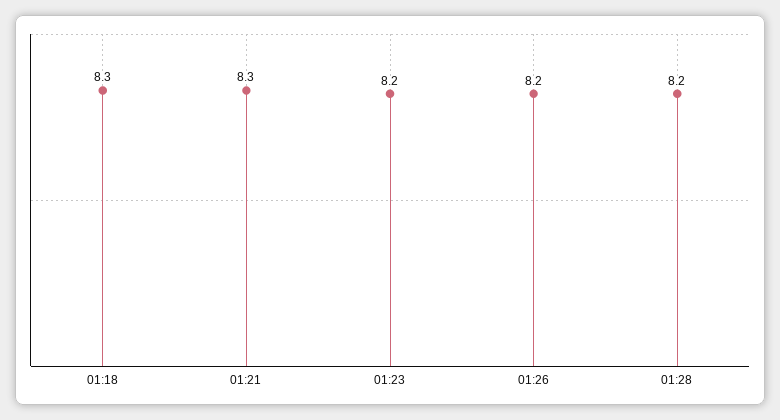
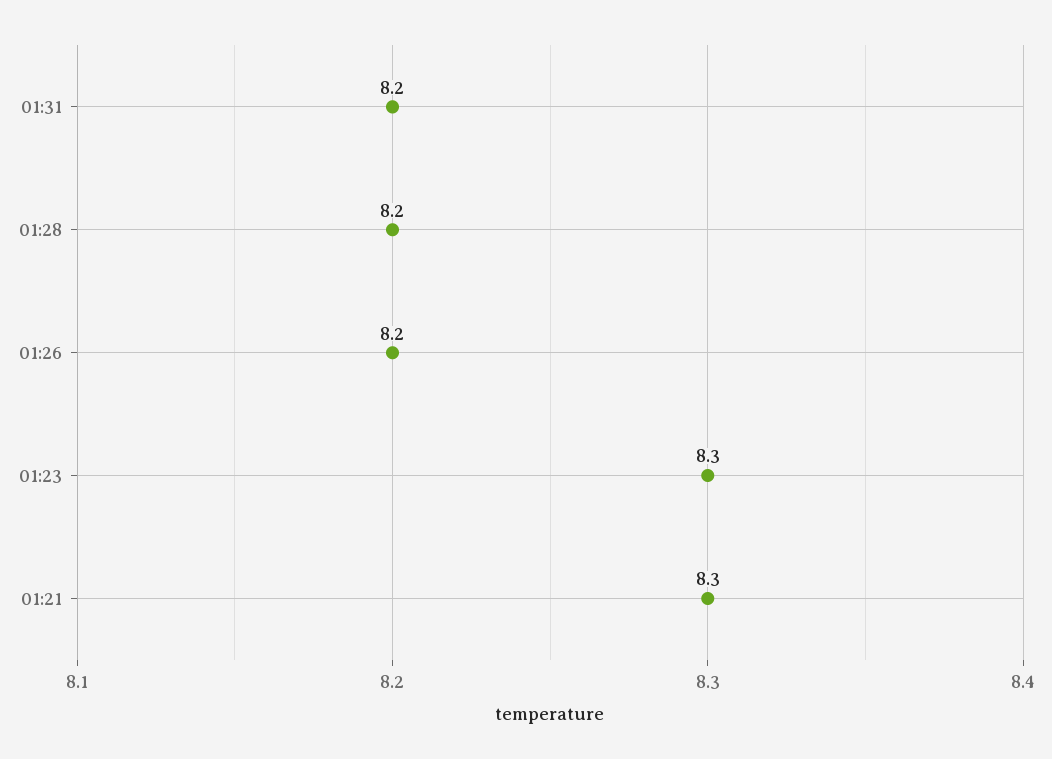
01:18: 8.3 -> none
01:23: 8.2 -> 8.3
01:31: none -> 8.2

